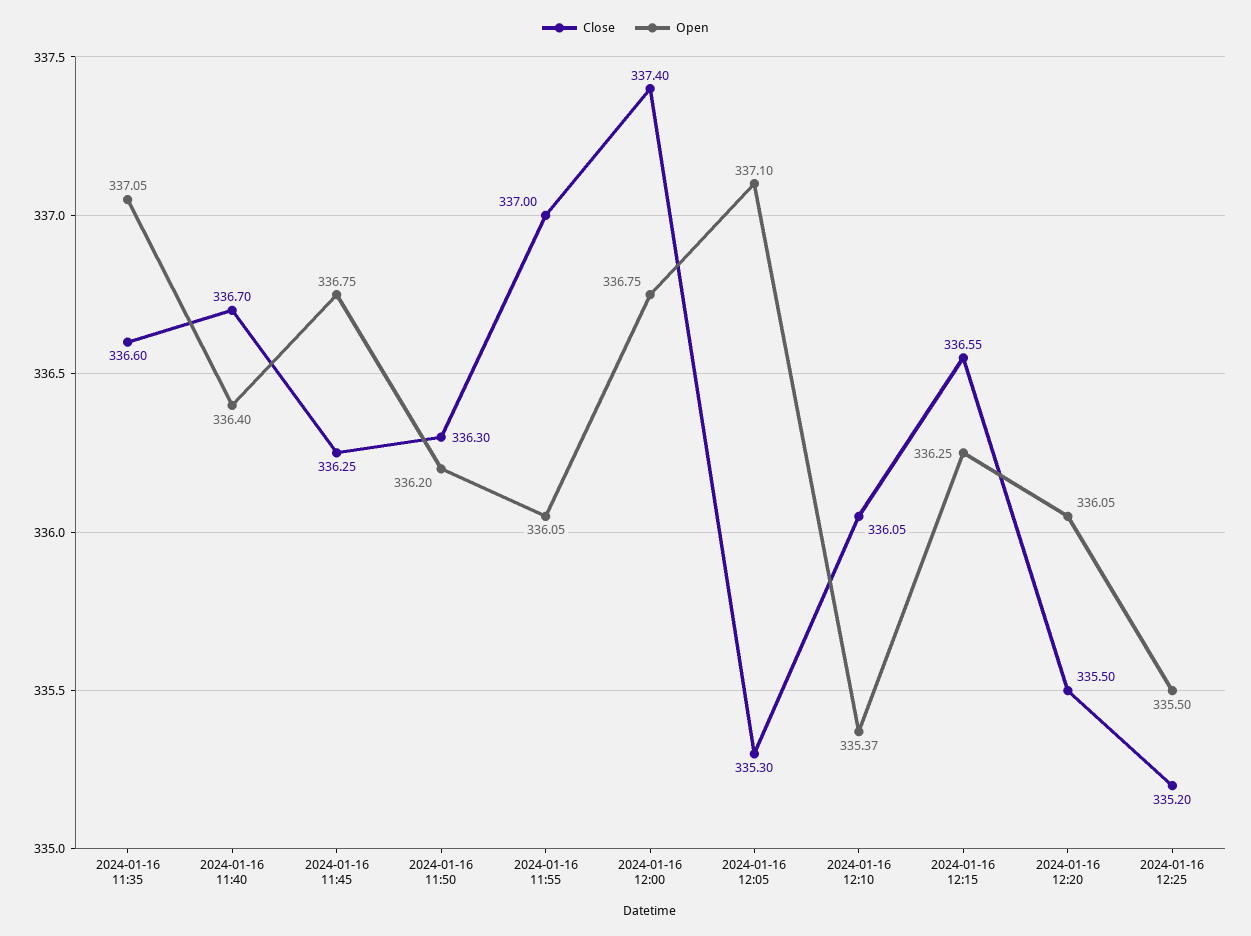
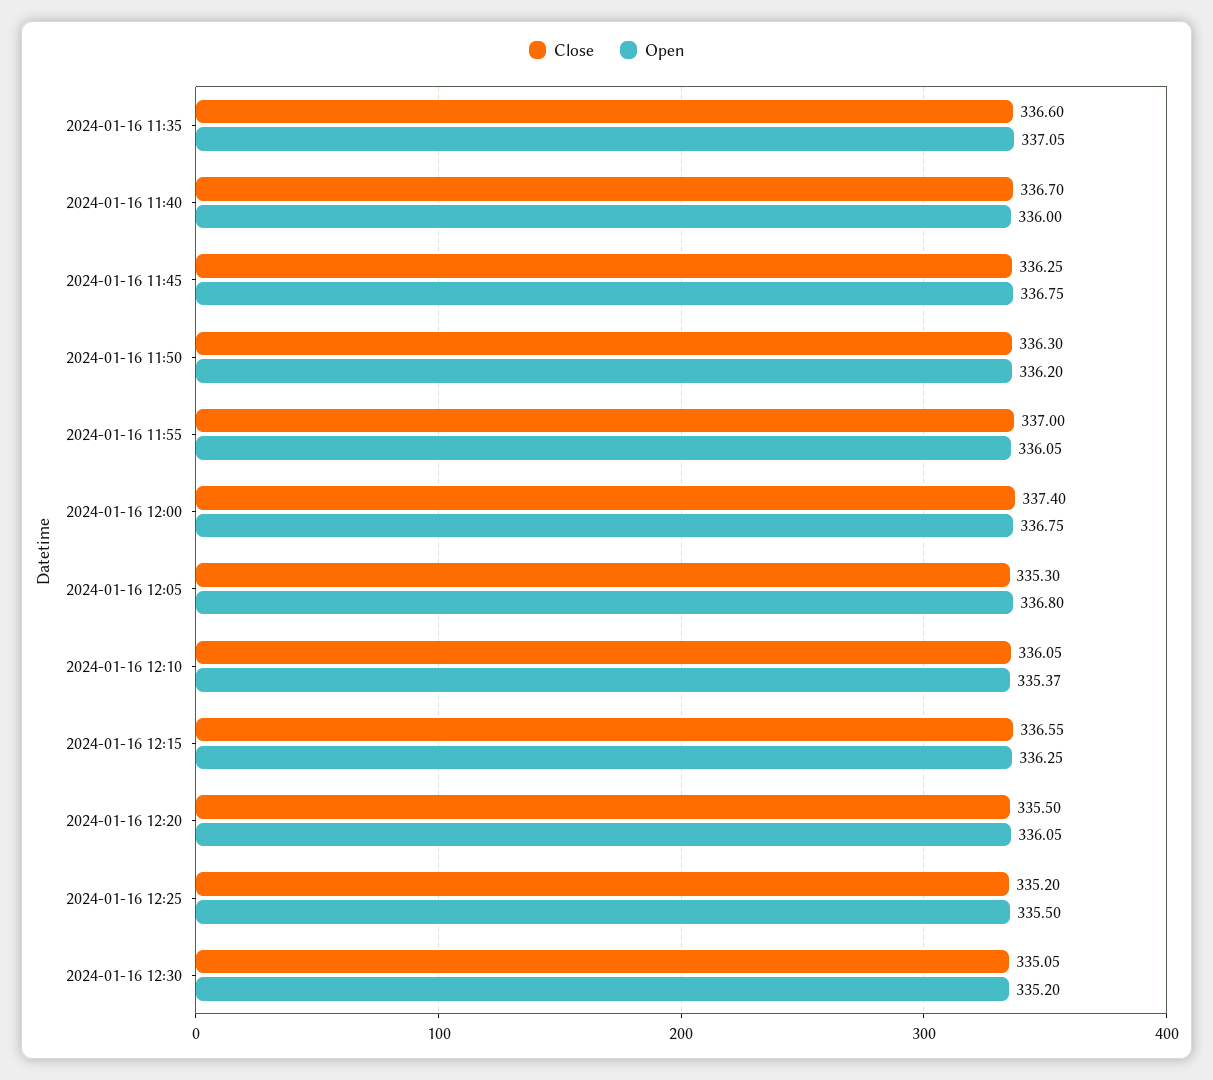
Open, 2024-01-16 11:40: 336.4 -> 336
Open, 2024-01-16 12:05: 337.1 -> 336.8
Close, 2024-01-16 12:30: none -> 335.05
Open, 2024-01-16 12:30: none -> 335.2

